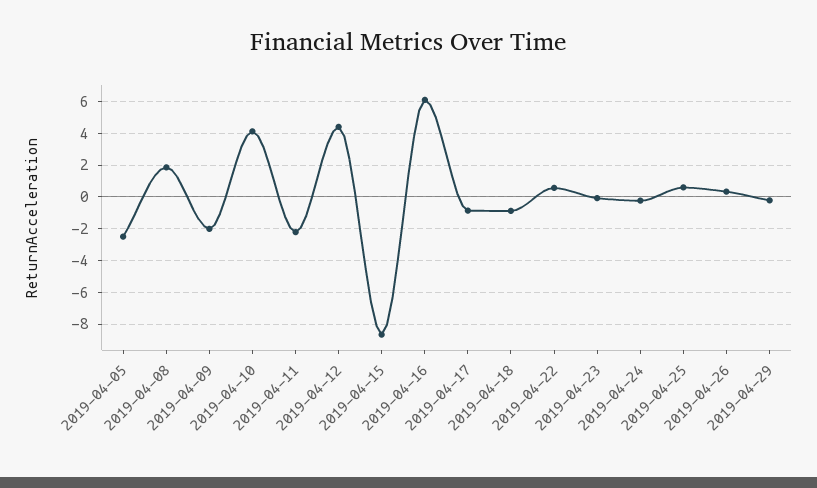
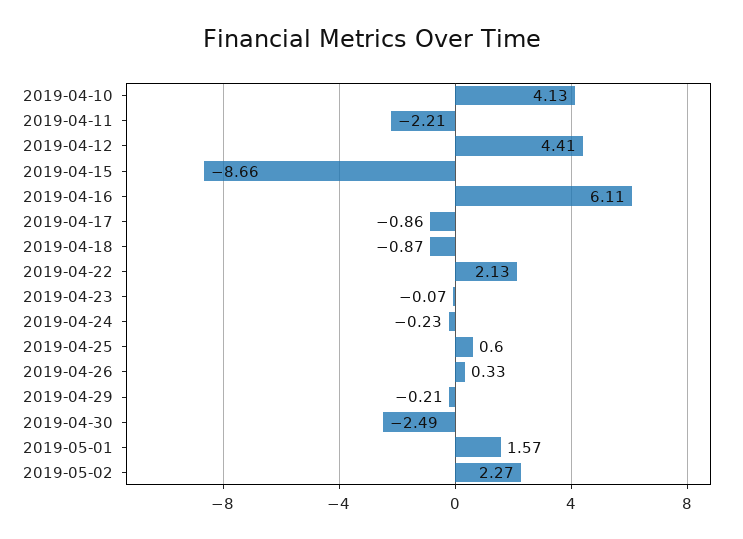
2019-04-05: -2.5 -> none
2019-04-08: 2 -> none
2019-04-09: -2 -> none
2019-04-22: 0.5 -> 2.13
2019-04-30: none -> -2.49
2019-05-01: none -> 1.57
2019-05-02: none -> 2.27

